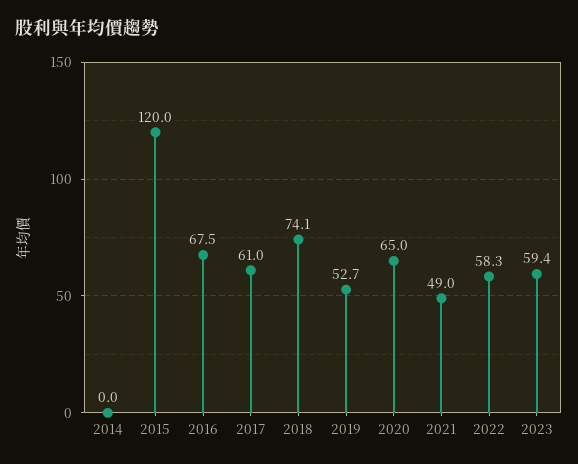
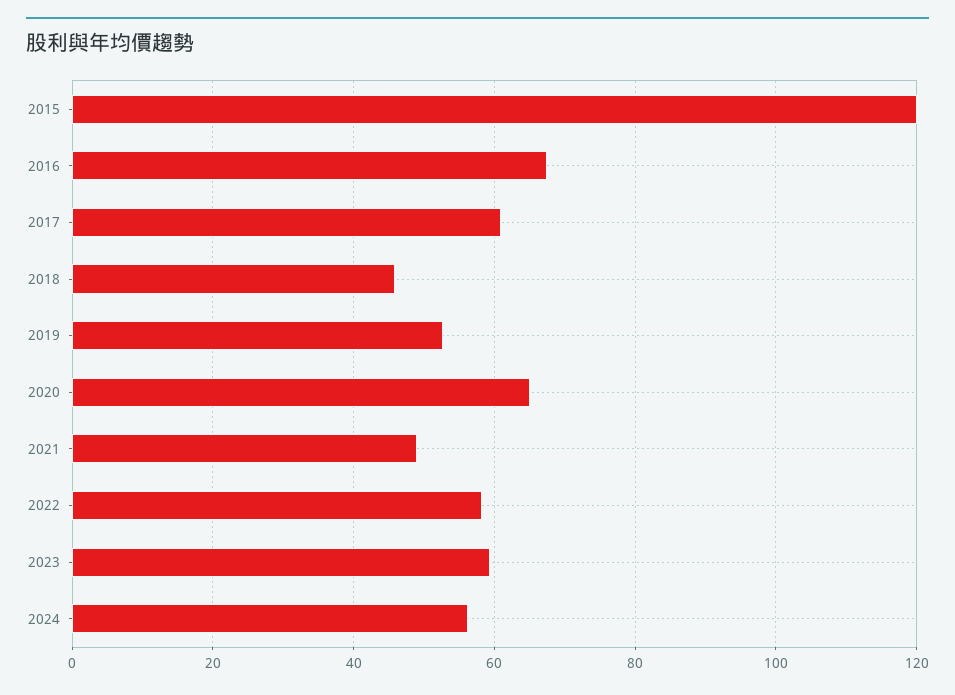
2014: 0 -> none
2018: 74.1 -> 46
2024: none -> 56

